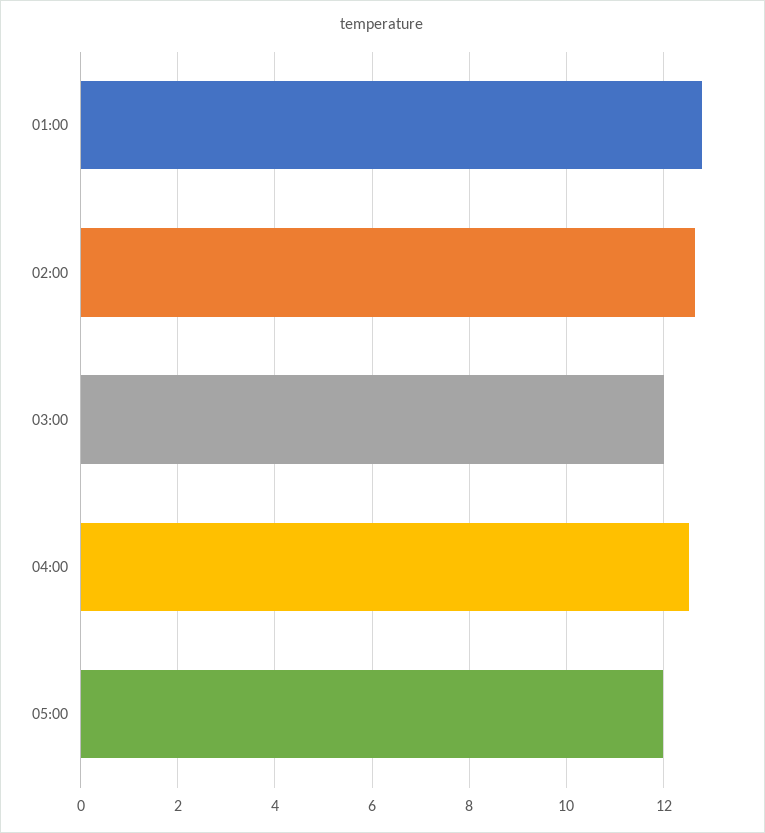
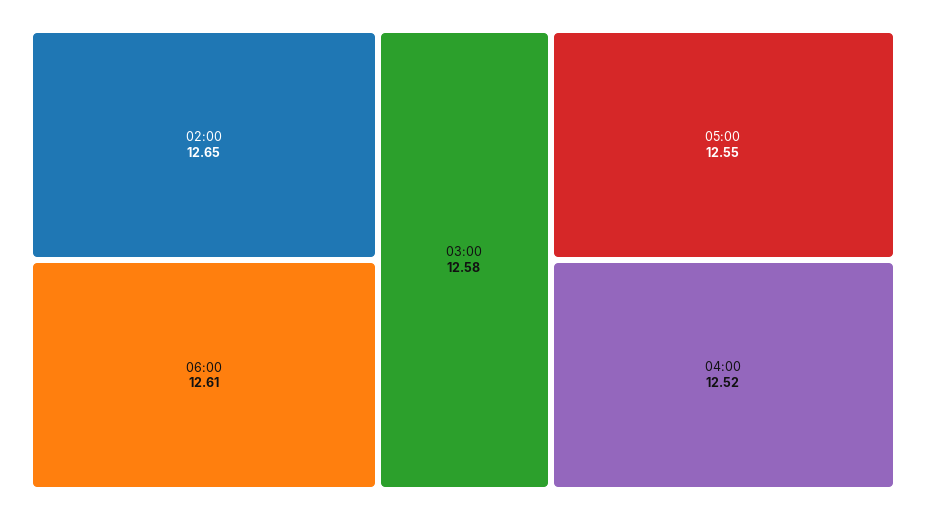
01:00: 12.8 -> none
03:00: 12 -> 12.58
05:00: 12 -> 12.55
06:00: none -> 12.61

